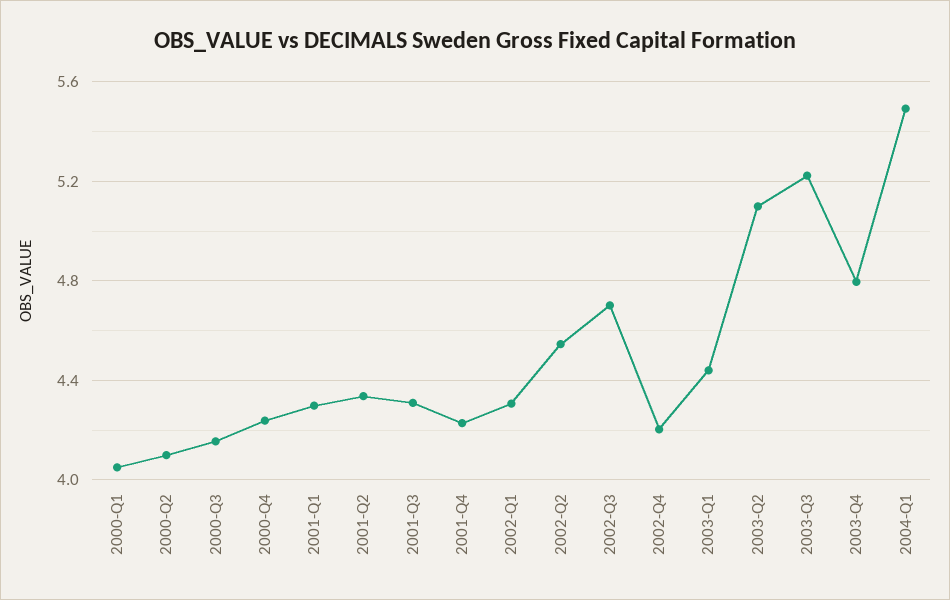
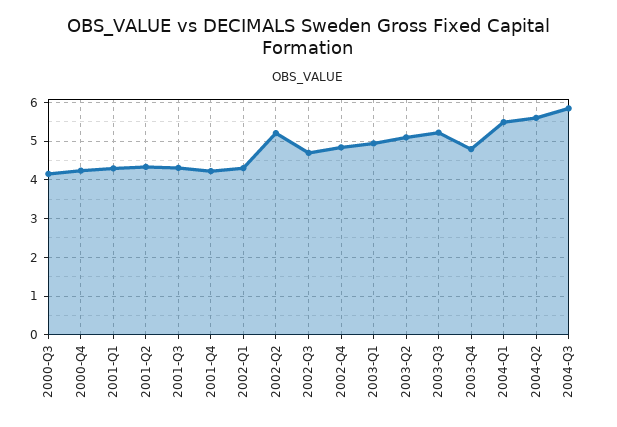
2000-Q1: 4.05 -> none
2000-Q2: 4.1 -> none
2002-Q2: 4.55 -> 5.2
2002-Q4: 4.2 -> 4.8
2003-Q1: 4.45 -> 5
2004-Q2: none -> 5.6
2004-Q3: none -> 5.8

